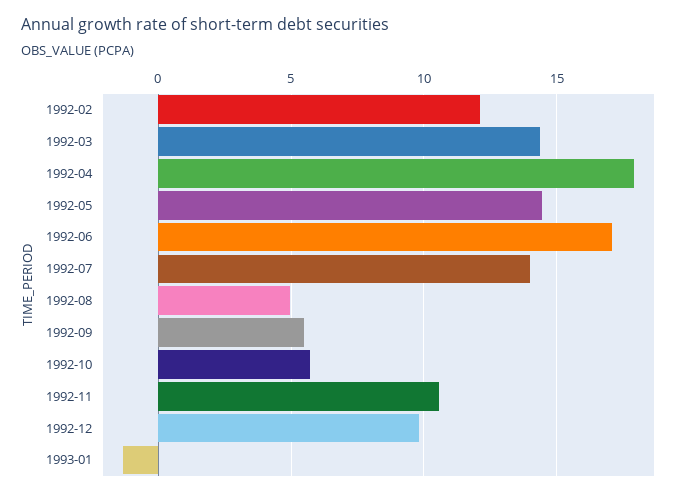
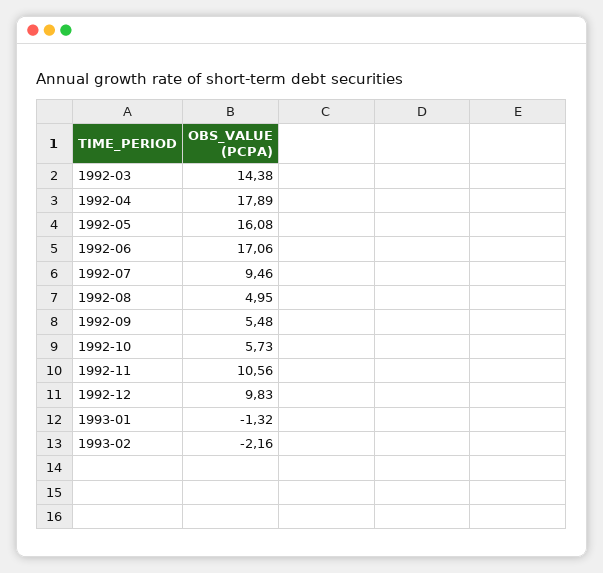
1992-02: 12 -> none
1992-05: 14.5 -> 16.08
1992-07: 14 -> 9.46
1993-02: none -> -2.16

